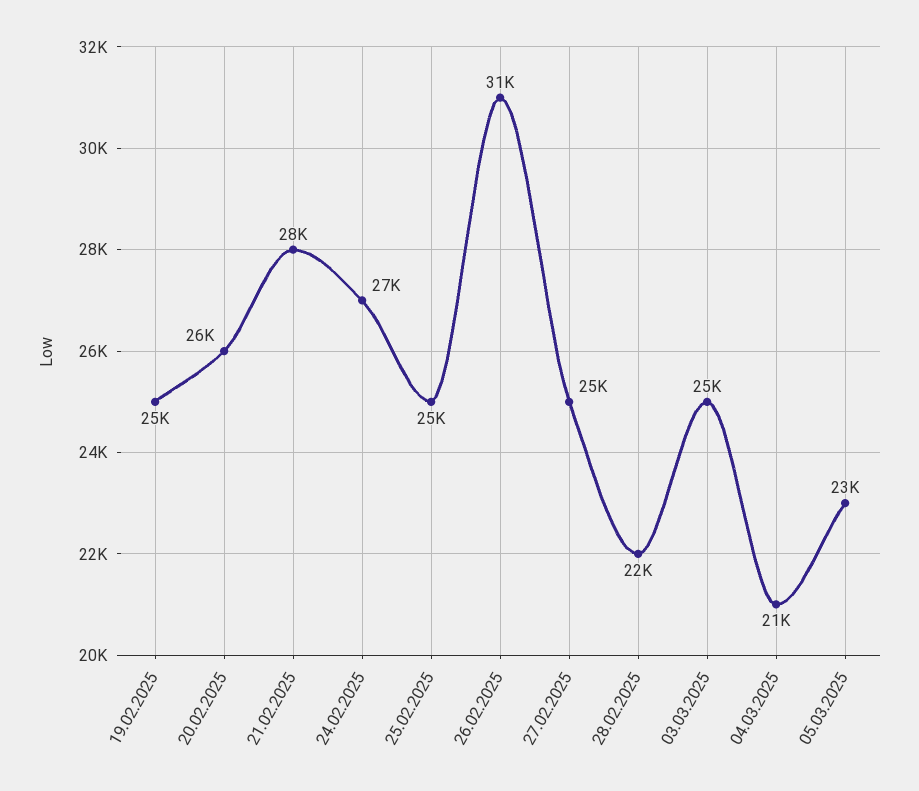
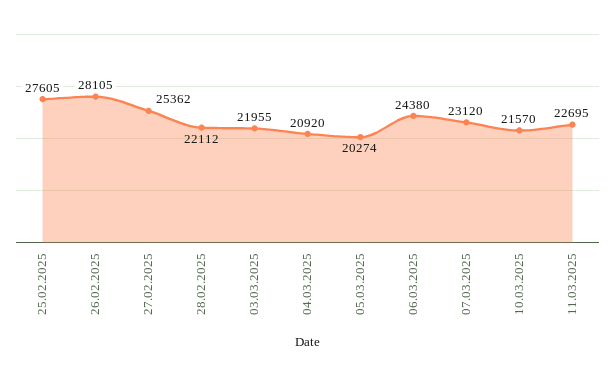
19.02.2025: 25000 -> none
20.02.2025: 26000 -> none
21.02.2025: 28000 -> none
24.02.2025: 27000 -> none
25.02.2025: 25000 -> 27605
26.02.2025: 31000 -> 28105
03.03.2025: 25000 -> 21955
05.03.2025: 23000 -> 20274
06.03.2025: none -> 24380
07.03.2025: none -> 23120
10.03.2025: none -> 21570
11.03.2025: none -> 22695

